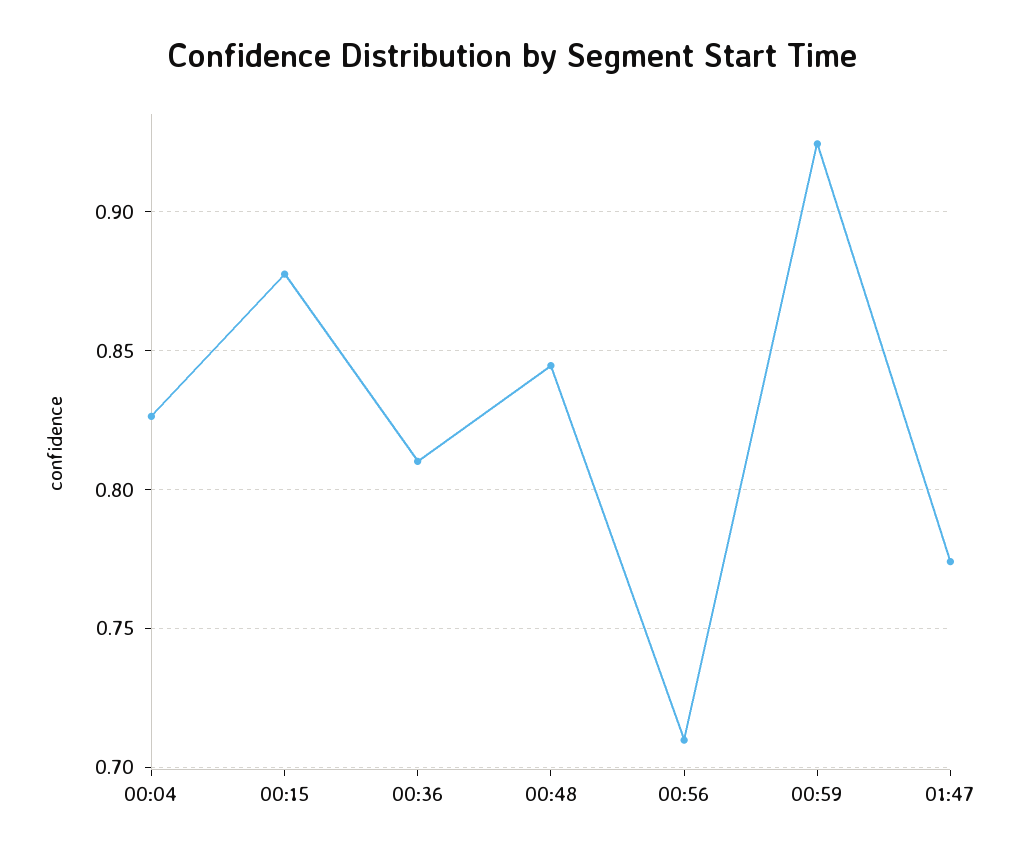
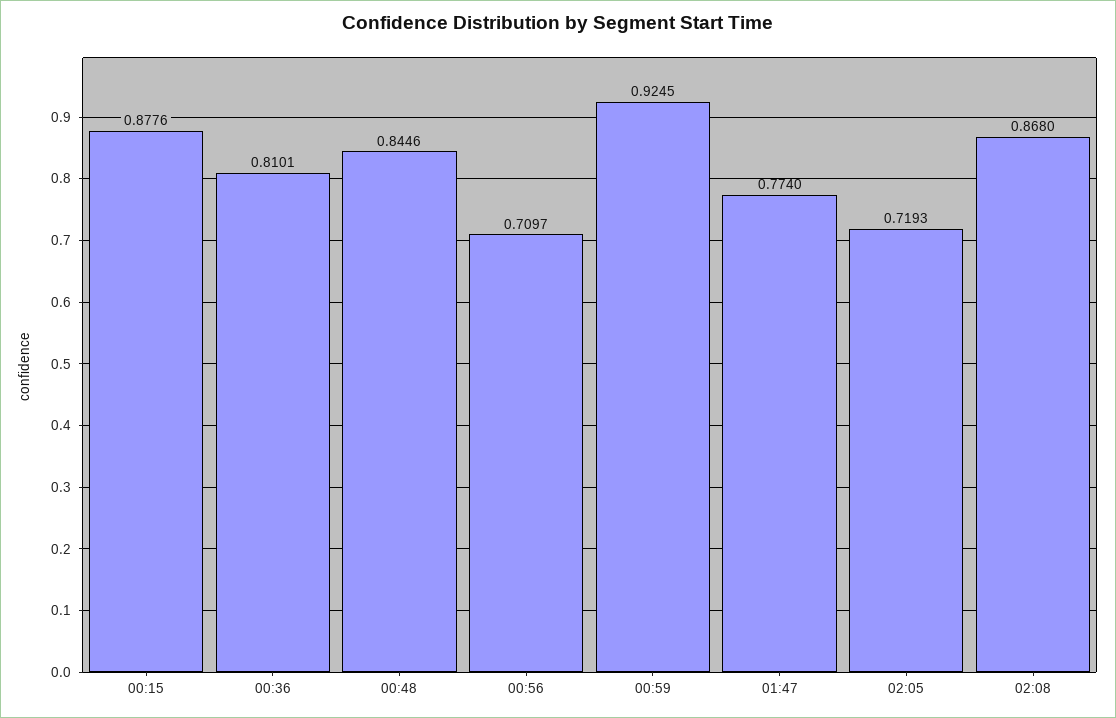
00:04: 0.825 -> none
02:05: none -> 0.7193
02:08: none -> 0.868

